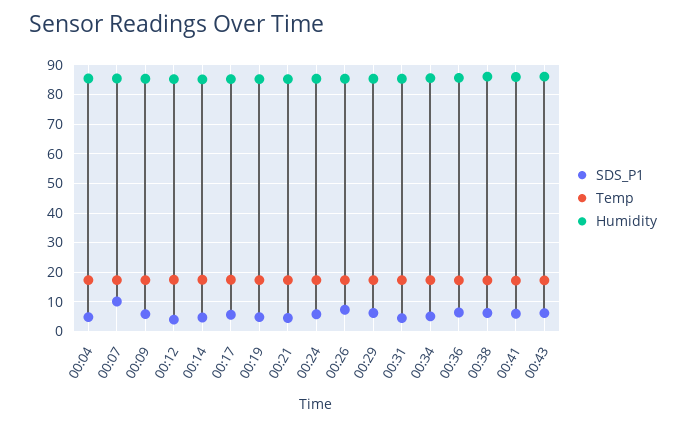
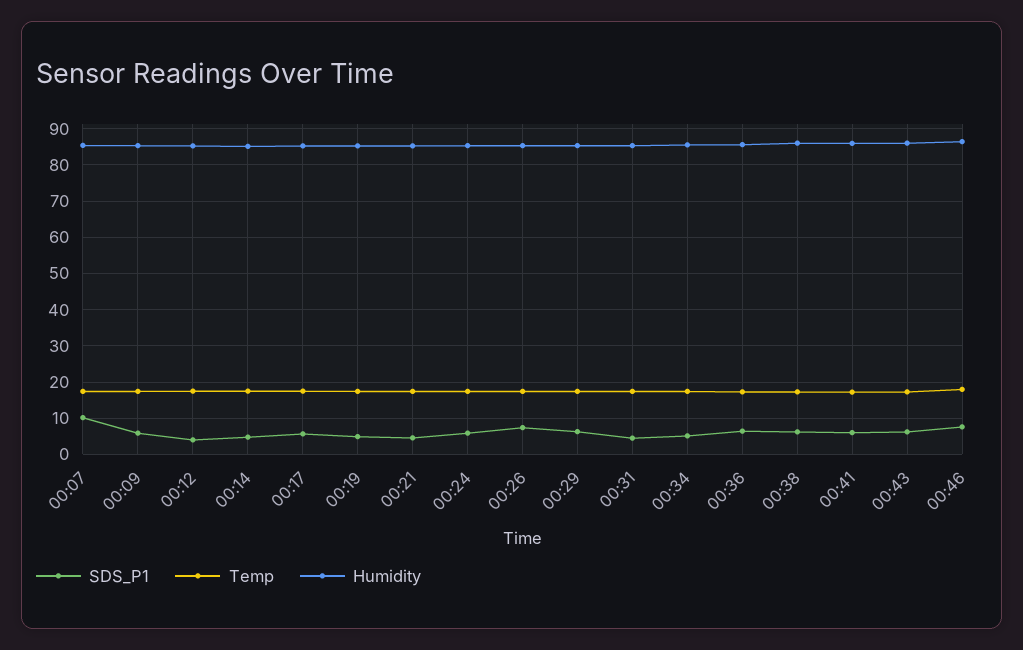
SDS_P1, 00:04: 5 -> none
Temp, 00:04: 17.5 -> none
Humidity, 00:04: 85 -> none
SDS_P1, 00:46: none -> 8
Temp, 00:46: none -> 18
Humidity, 00:46: none -> 86

